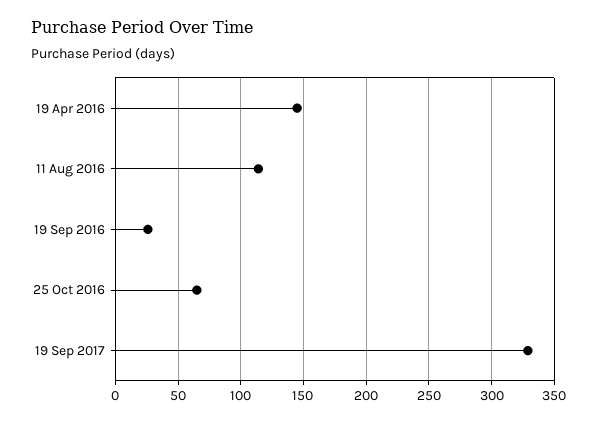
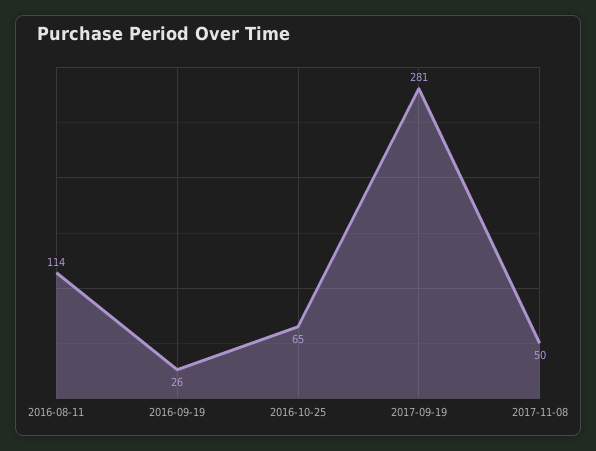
19 Apr 2016: 145 -> none
19 Sep 2017: 330 -> 281
2017-11-08: none -> 50

